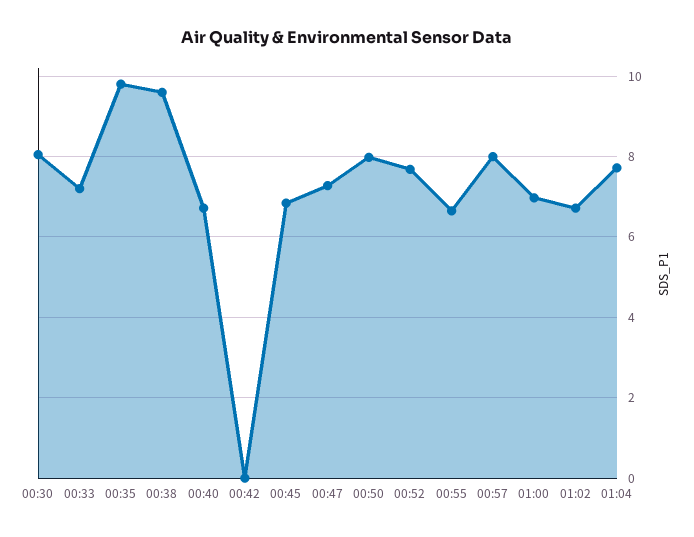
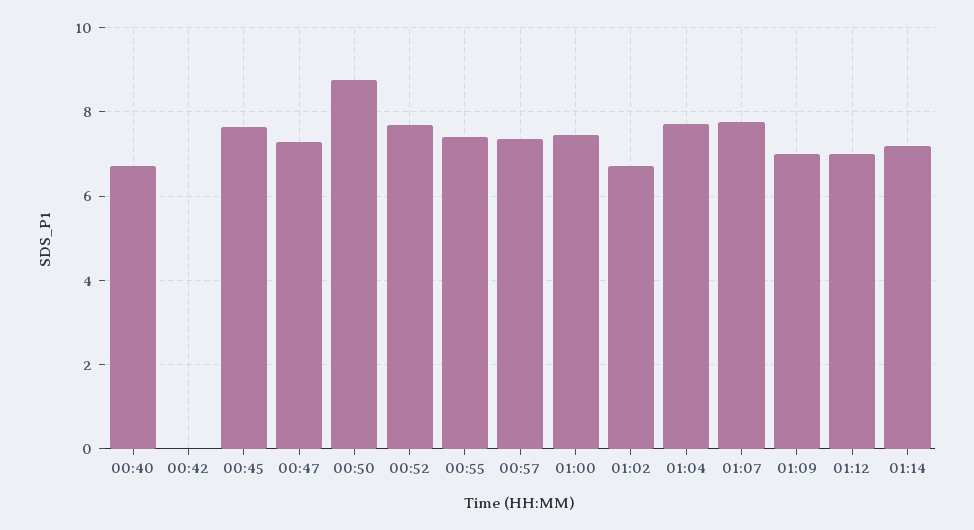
00:30: 8 -> none
00:33: 7.2 -> none
00:35: 9.8 -> none
00:38: 9.6 -> none
00:45: 6.8 -> 7.6
00:50: 8 -> 8.8
00:55: 6.6 -> 7.4
00:57: 8 -> 7.4
01:00: 7 -> 7.4
01:07: none -> 7.8
01:09: none -> 7
01:12: none -> 7
01:14: none -> 7.2

